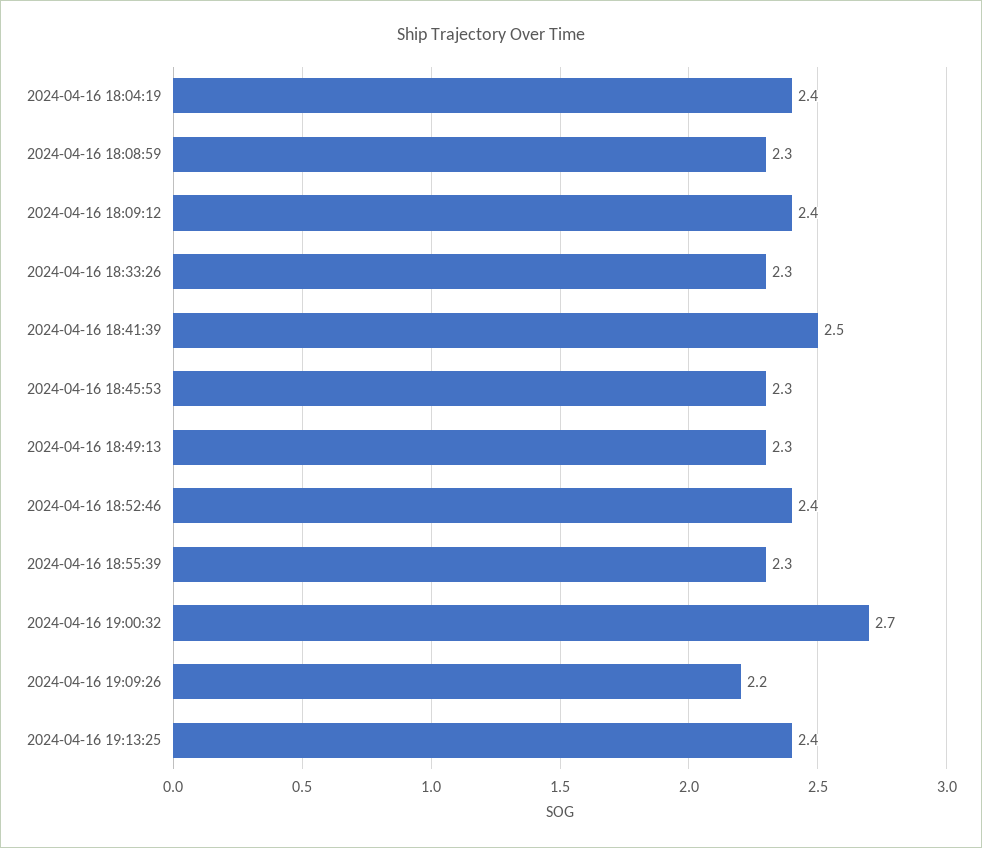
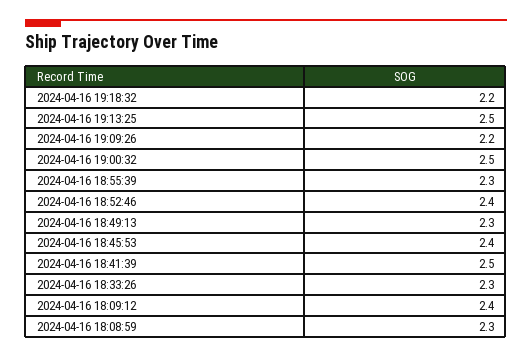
2024-04-16 18:04:19: 2.4 -> none
2024-04-16 18:45:53: 2.3 -> 2.4
2024-04-16 19:00:32: 2.7 -> 2.5
2024-04-16 19:13:25: 2.4 -> 2.5
2024-04-16 19:18:32: none -> 2.2

